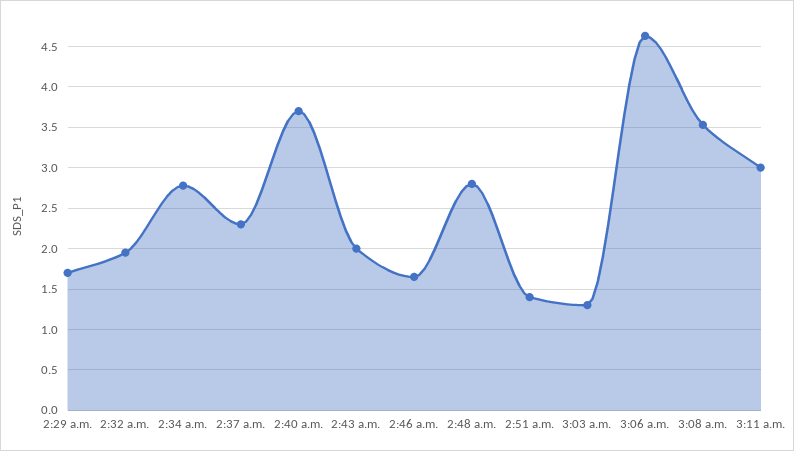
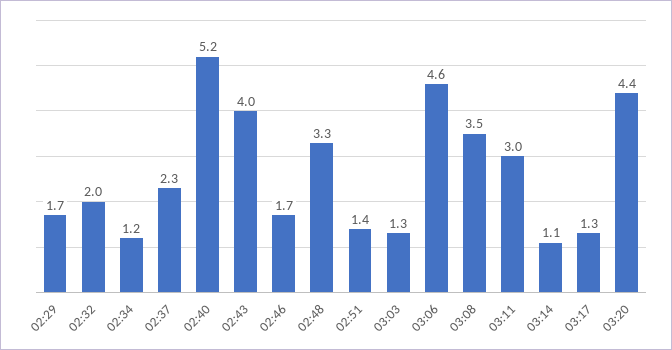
2:34 a.m.: 2.8 -> 1.2
2:40 a.m.: 3.7 -> 5.2
2:43 a.m.: 2 -> 4
2:48 a.m.: 2.8 -> 3.3
03:14: none -> 1.1
03:17: none -> 1.3
03:20: none -> 4.4

